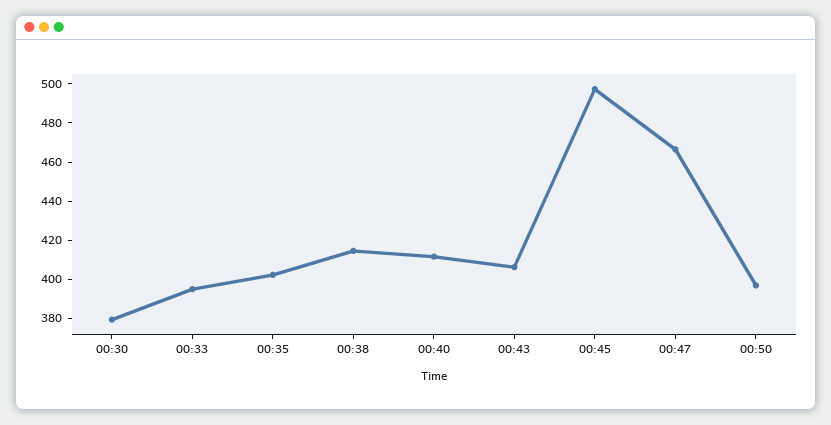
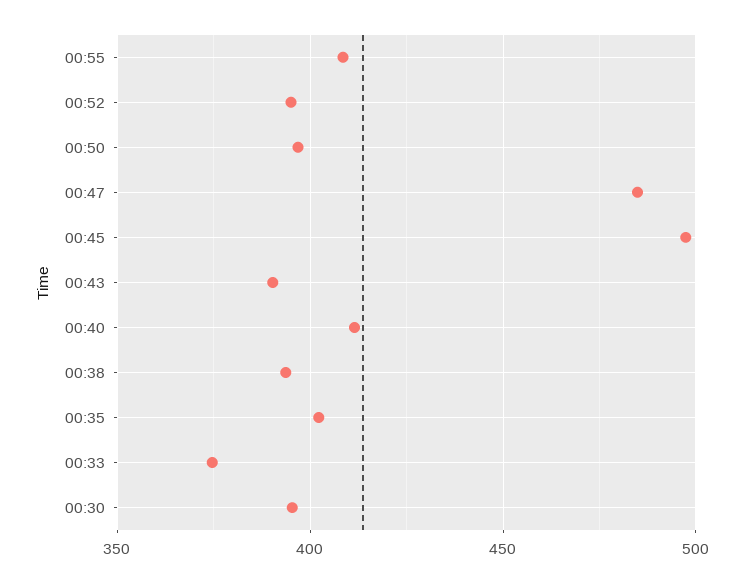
00:30: 380 -> 395
00:33: 395 -> 375
00:38: 415 -> 395
00:43: 405 -> 390
00:47: 465 -> 485
00:55: none -> 410
00:52: none -> 395

